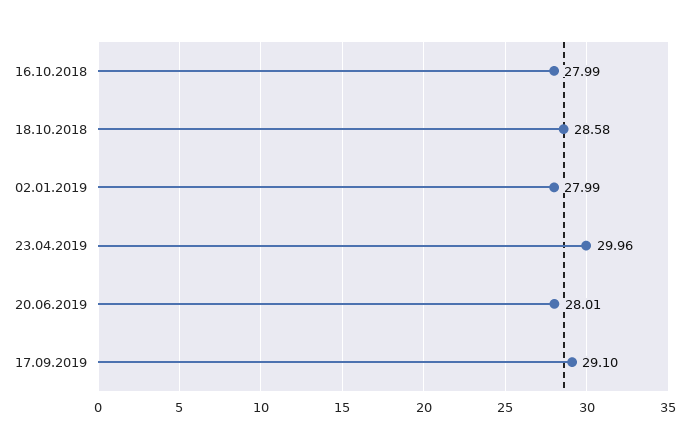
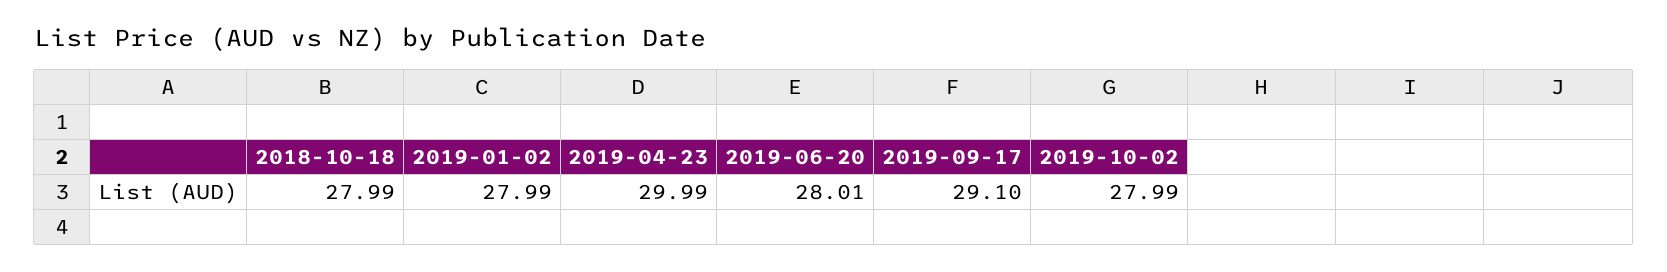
16.10.2018: 27.99 -> none
18.10.2018: 28.58 -> 27.99
23.04.2019: 29.96 -> 29.99
2019-10-02: none -> 27.99

